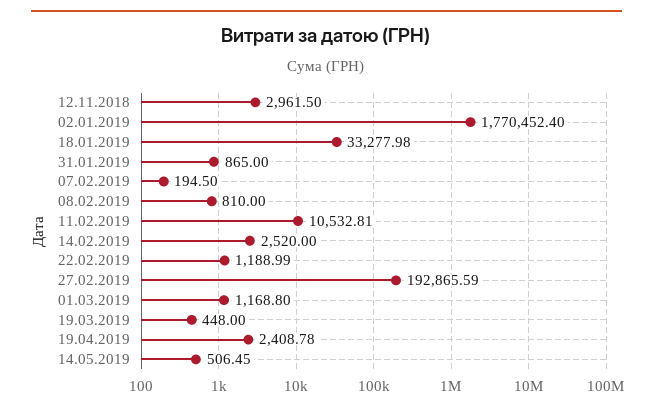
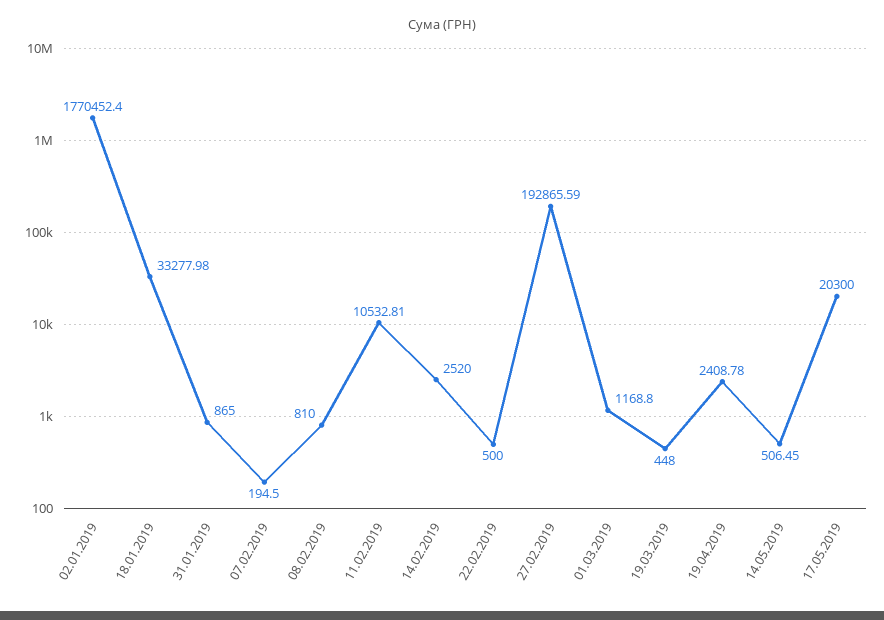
12.11.2018: 2961.5 -> none
22.02.2019: 1188.99 -> 500
17.05.2019: none -> 20300

